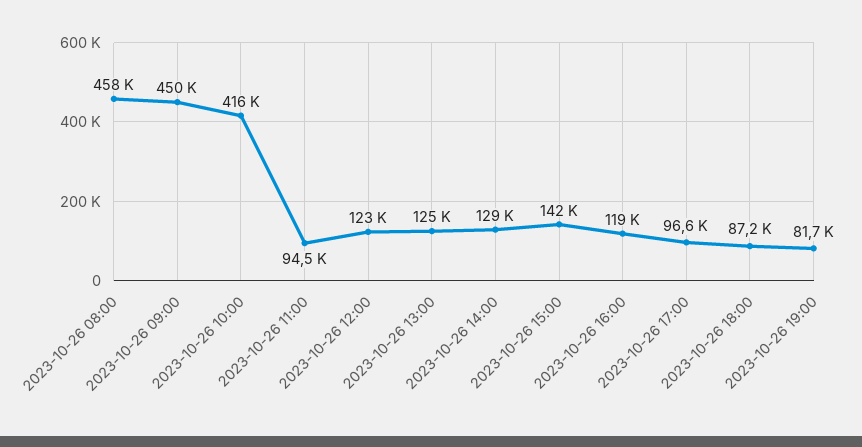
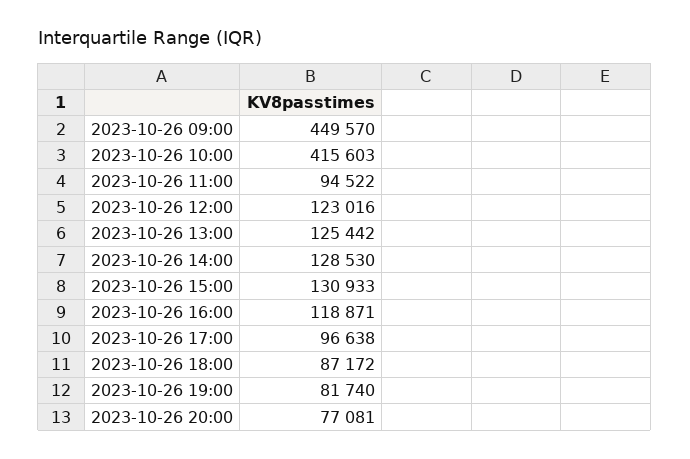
2023-10-26 08:00: 458000 -> none
2023-10-26 15:00: 142000 -> 130933
2023-10-26 20:00: none -> 77081

